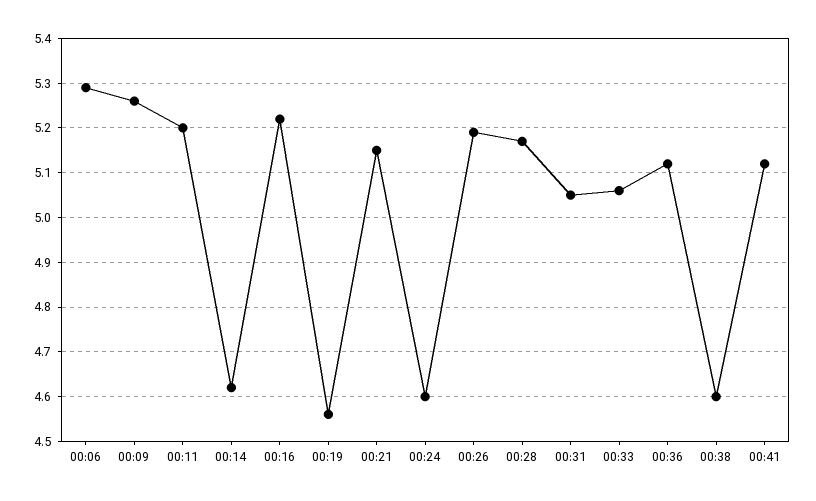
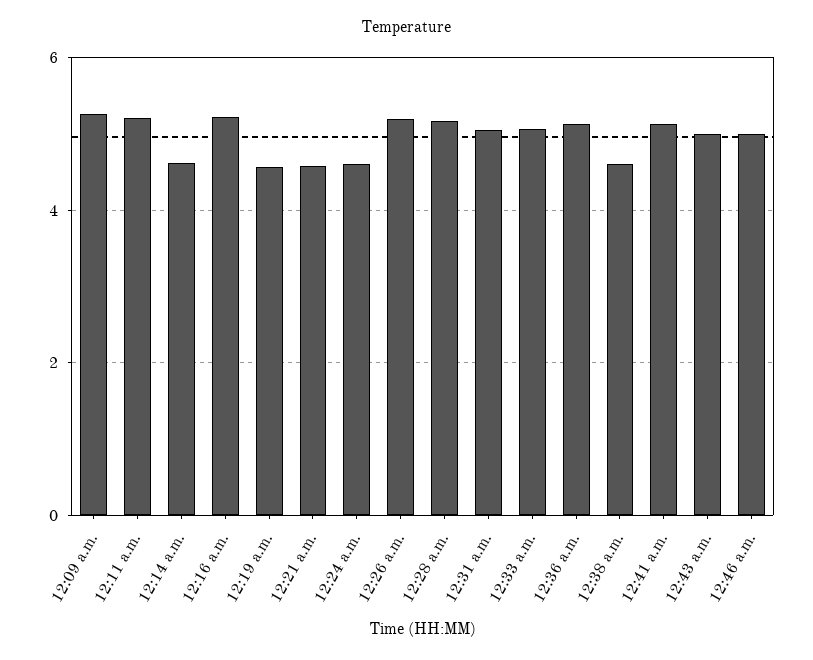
00:06: 5.3 -> none
00:21: 5.15 -> 4.6
12:43 a.m.: none -> 5
12:46 a.m.: none -> 5

